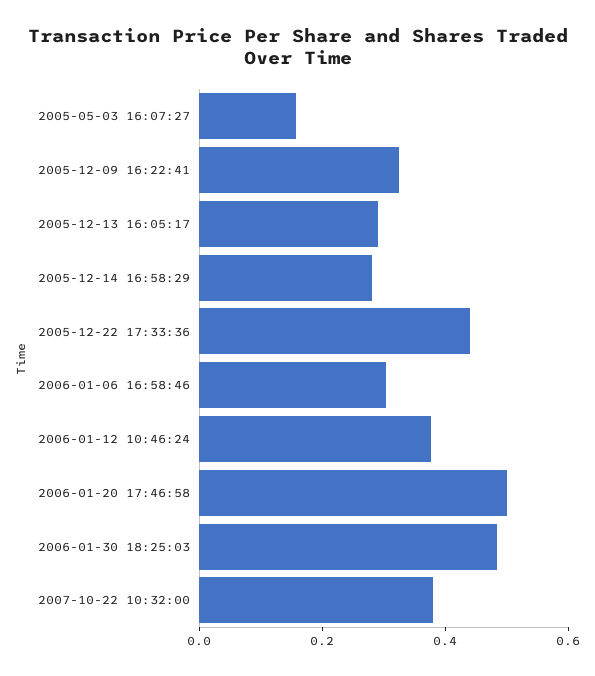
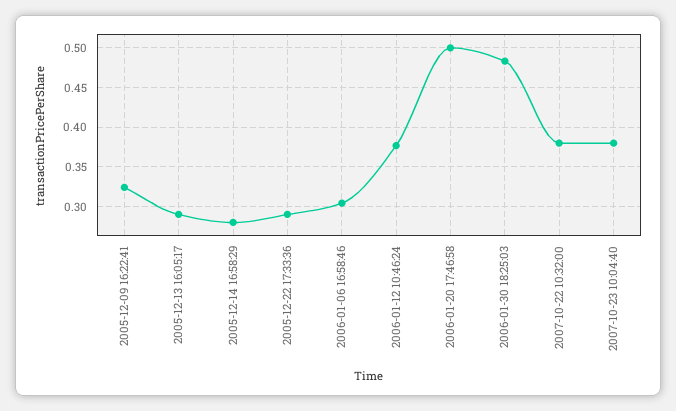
2005-05-03 16:07:27: 0.15 -> none
2005-12-22 17:33:36: 0.45 -> 0.29
2007-10-23 10:04:40: none -> 0.38

